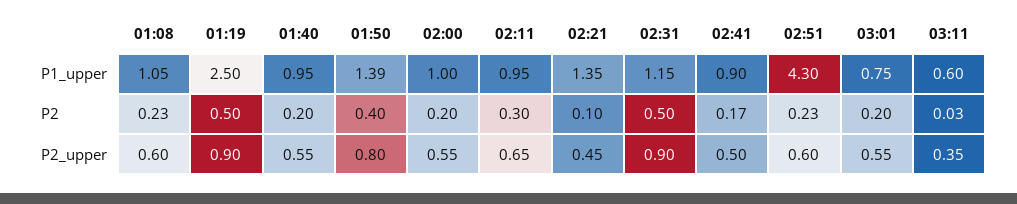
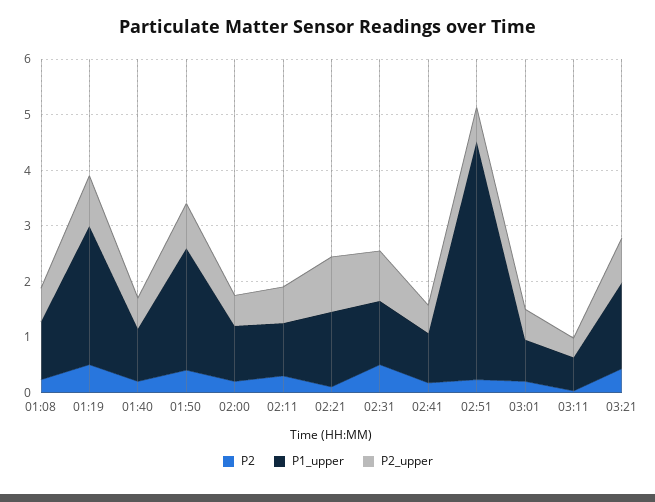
P1_upper, 01:50: 1.39 -> 2.2
P2_upper, 02:21: 0.45 -> 1
P2, 03:21: none -> 0.4
P1_upper, 03:21: none -> 1.6
P2_upper, 03:21: none -> 0.8

